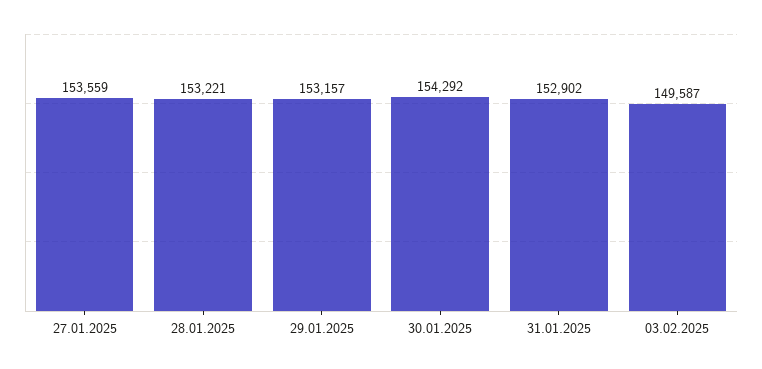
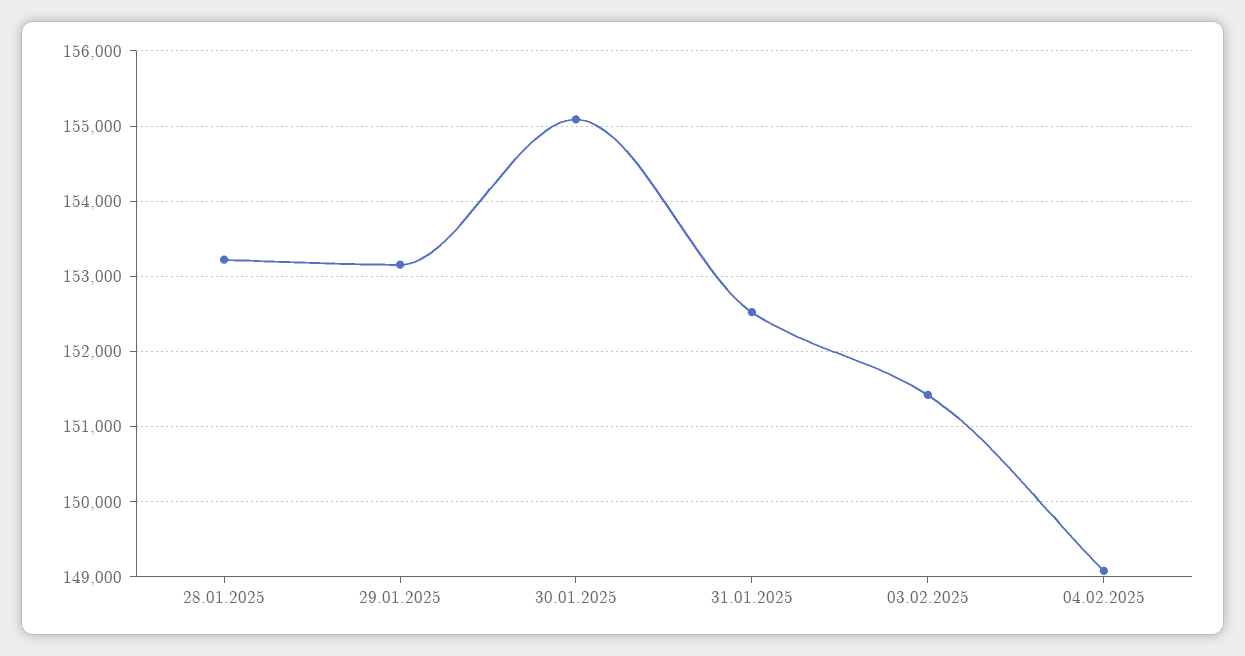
27.01.2025: 153559 -> none
30.01.2025: 154292 -> 155100
31.01.2025: 152902 -> 152500
03.02.2025: 149587 -> 151400
04.02.2025: none -> 149100

